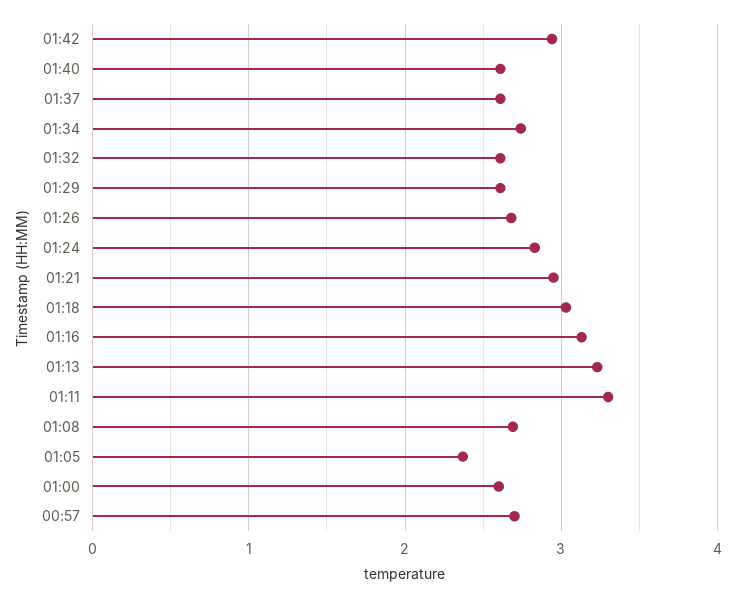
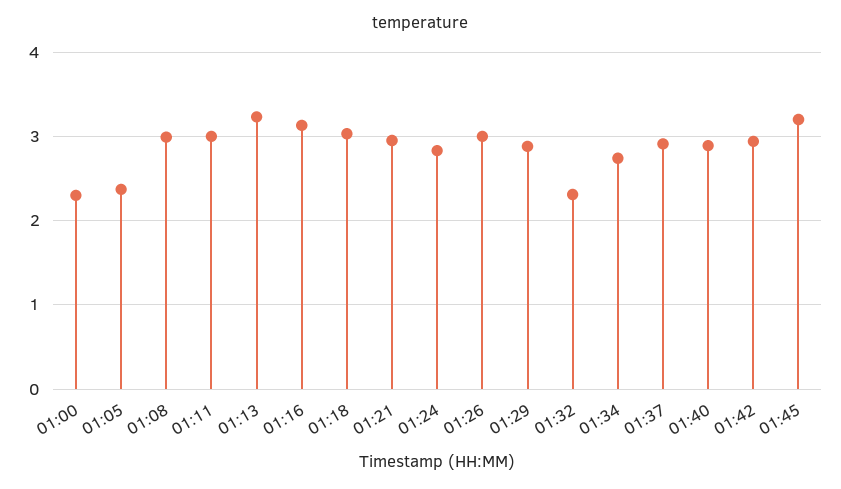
01:40: 2.6 -> 2.9
01:37: 2.6 -> 2.9
01:32: 2.6 -> 2.3
01:29: 2.6 -> 2.9
01:26: 2.7 -> 3
01:11: 3.3 -> 3
01:08: 2.7 -> 3
01:00: 2.6 -> 2.3
00:57: 2.7 -> none
01:45: none -> 3.2

